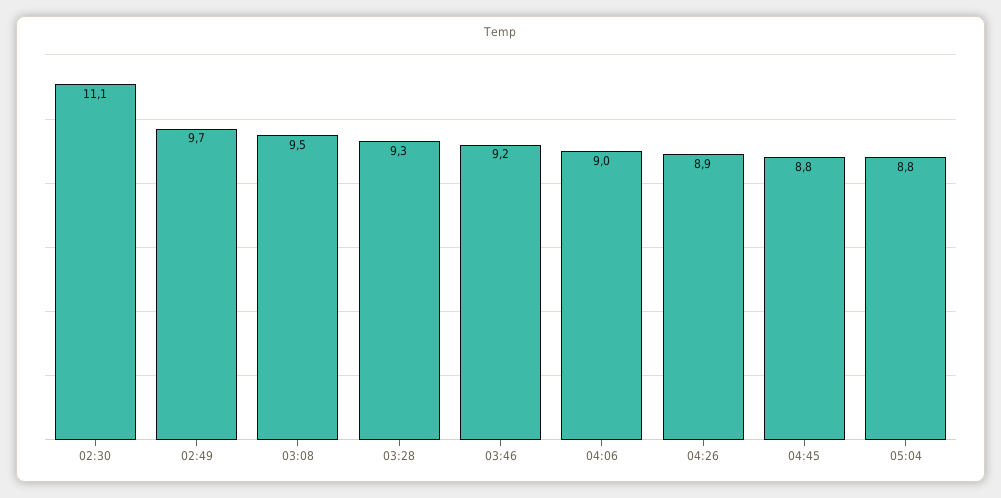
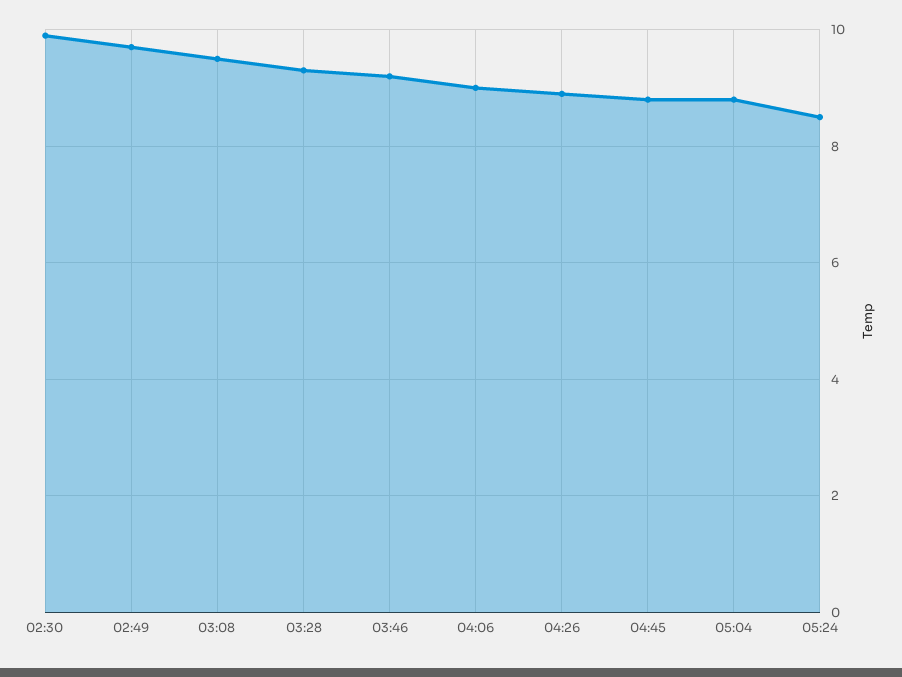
02:30: 11.1 -> 10
05:24: none -> 8.5

